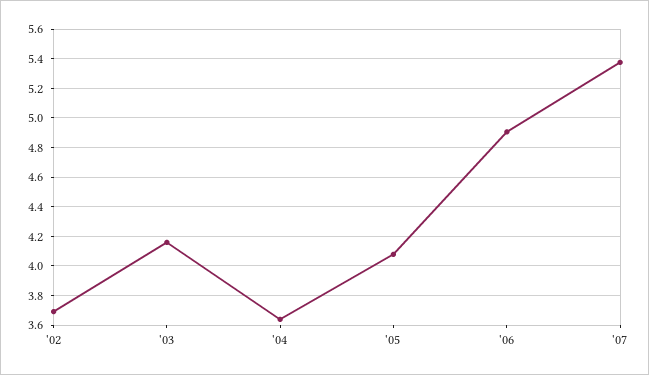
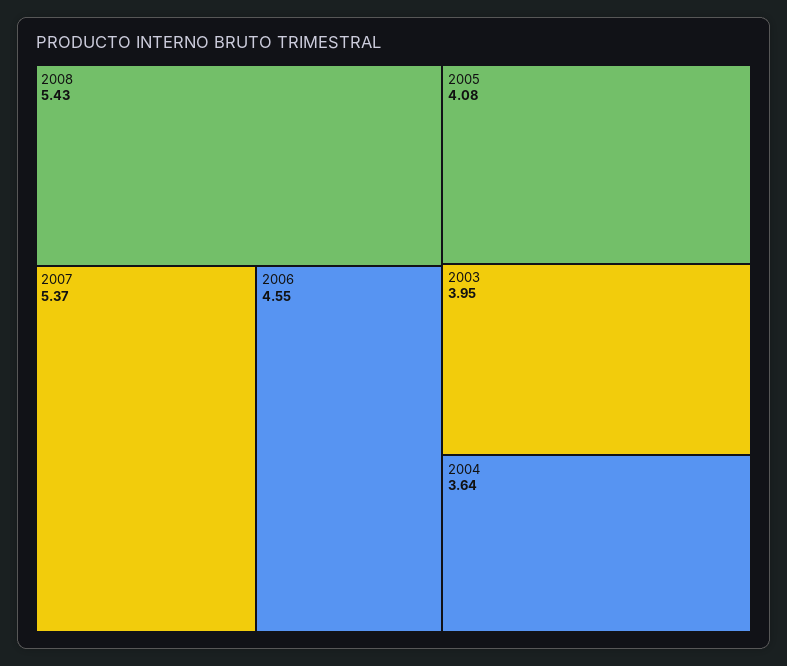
'02: 3.7 -> none
'03: 4.15 -> 3.95
'06: 4.9 -> 4.55
2008: none -> 5.43

